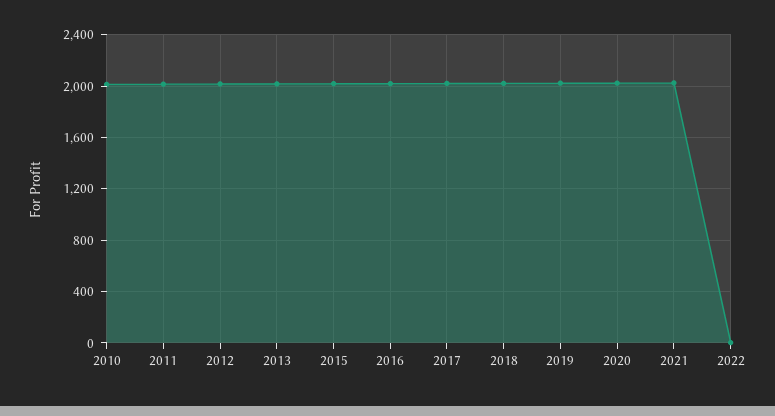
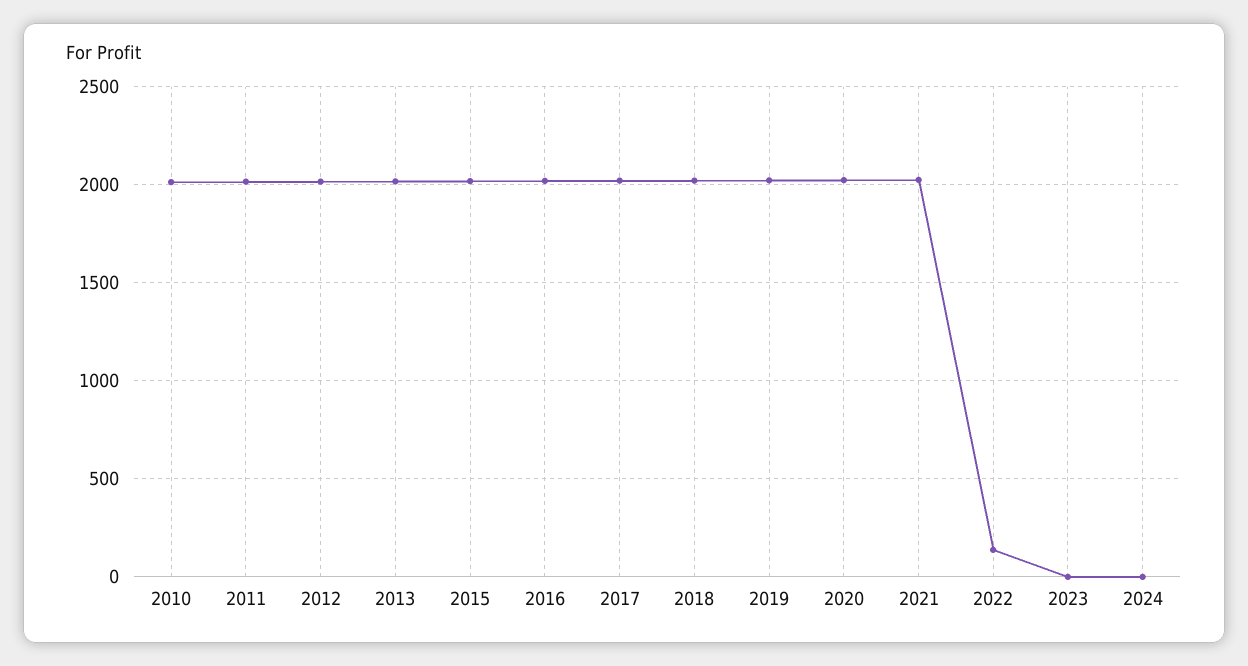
2022: 0 -> 150
2023: none -> 0
2024: none -> 0

